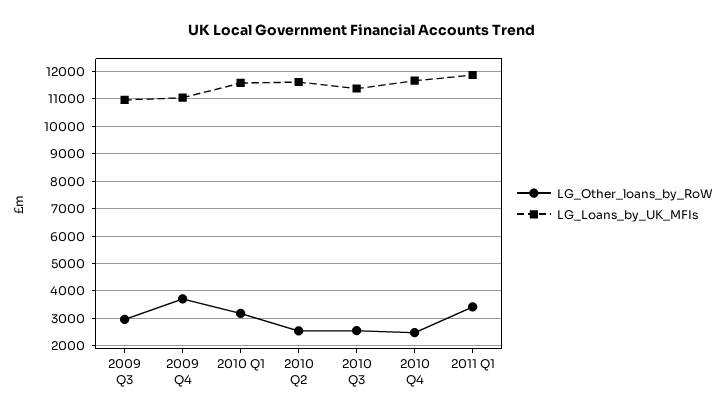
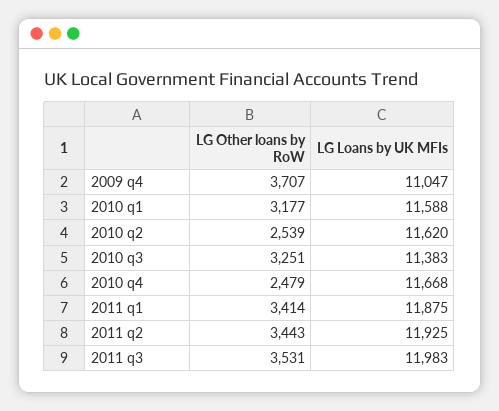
LG_Other_loans_by_RoW, 2009 Q3: 3000 -> none
LG_Loans_by_UK_MFIs, 2009 Q3: 11000 -> none
LG_Other_loans_by_RoW, 2010 Q3: 2500 -> 3251
LG_Other_loans_by_RoW, 2011 q2: none -> 3443
LG_Loans_by_UK_MFIs, 2011 q2: none -> 11925
LG_Other_loans_by_RoW, 2011 q3: none -> 3531
LG_Loans_by_UK_MFIs, 2011 q3: none -> 11983

